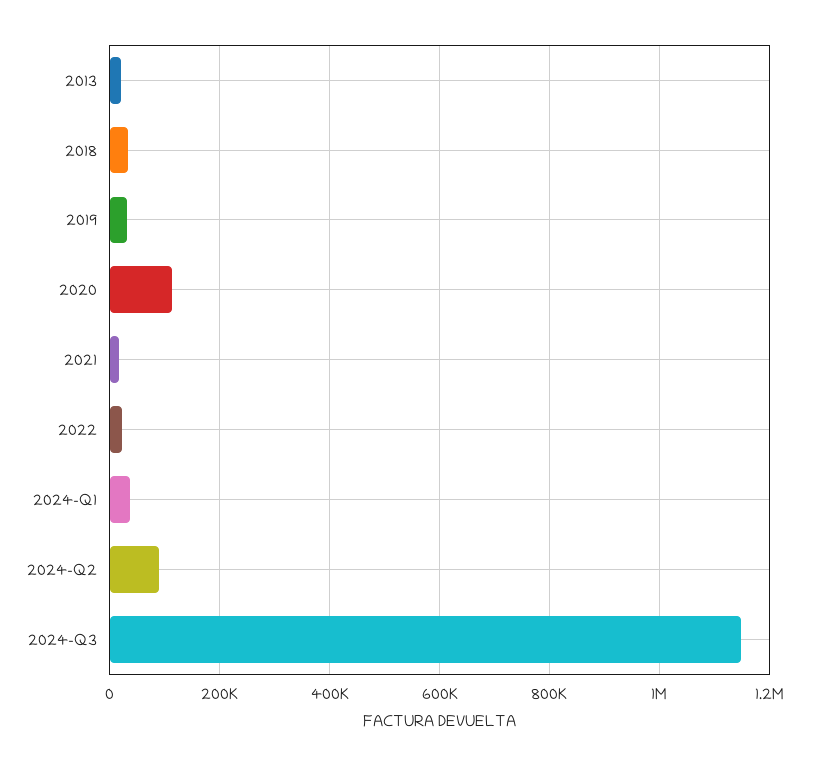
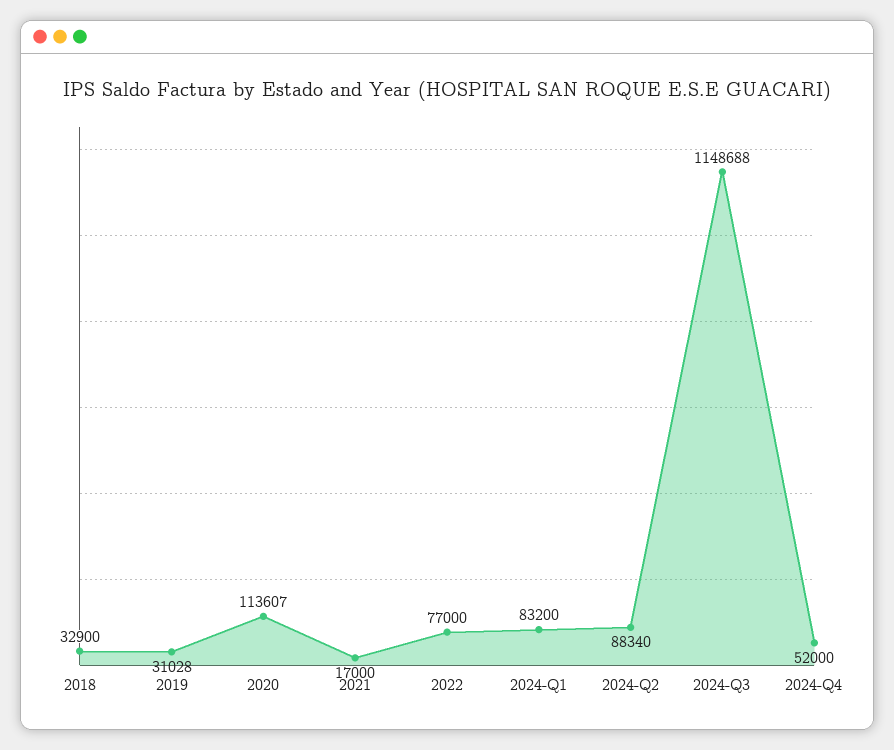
2013: 20000 -> none
2022: 20000 -> 77000
2024-Q1: 40000 -> 83200
2024-Q4: none -> 52000

